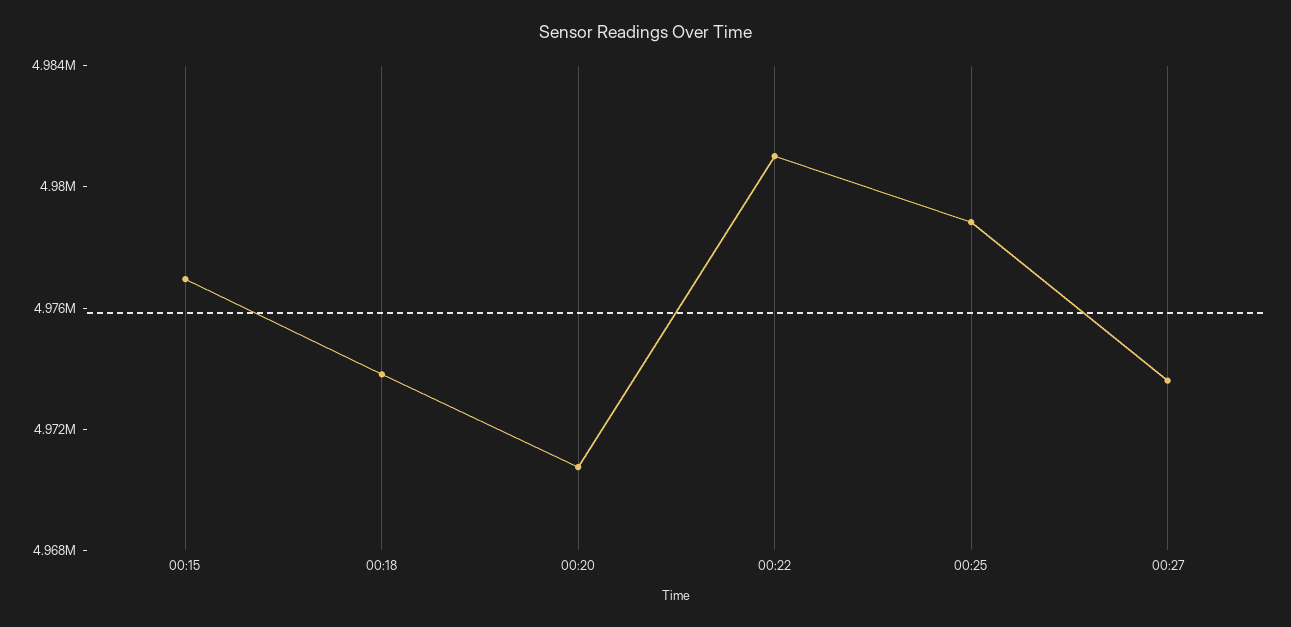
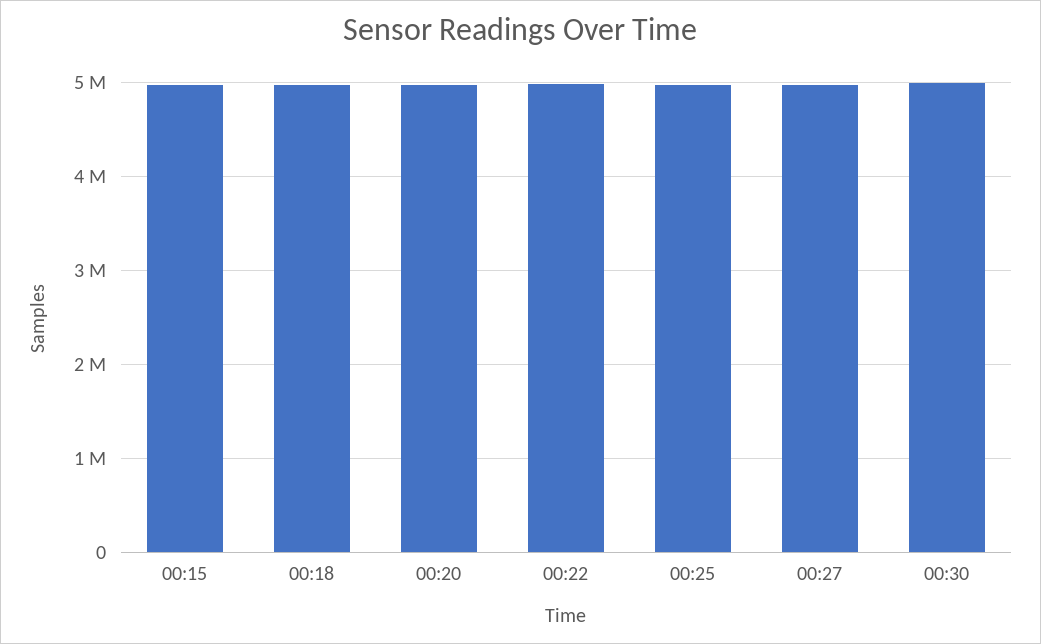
00:30: none -> 5000000

